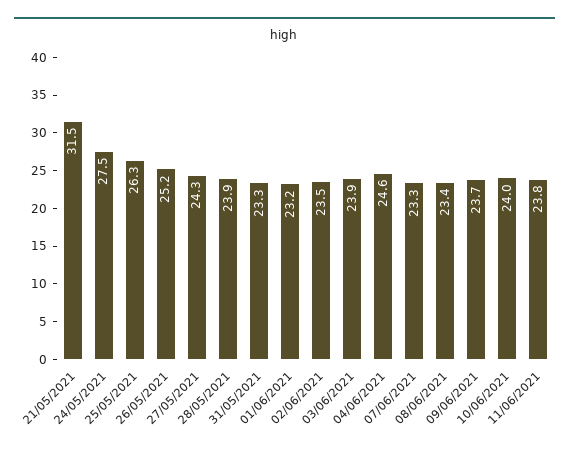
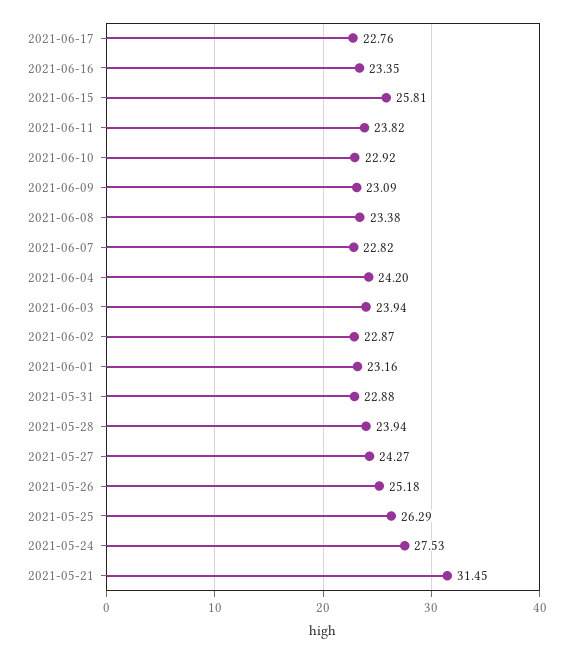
31/05/2021: 23.3 -> 22.88
02/06/2021: 23.5 -> 22.87
04/06/2021: 24.6 -> 24.2
07/06/2021: 23.3 -> 22.82
09/06/2021: 23.7 -> 23.09
10/06/2021: 24 -> 22.92
2021-06-17: none -> 22.76
2021-06-16: none -> 23.35
2021-06-15: none -> 25.81

